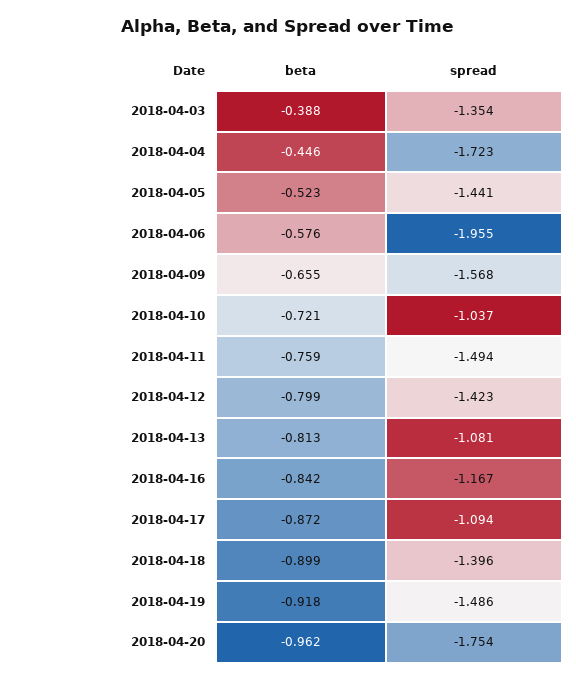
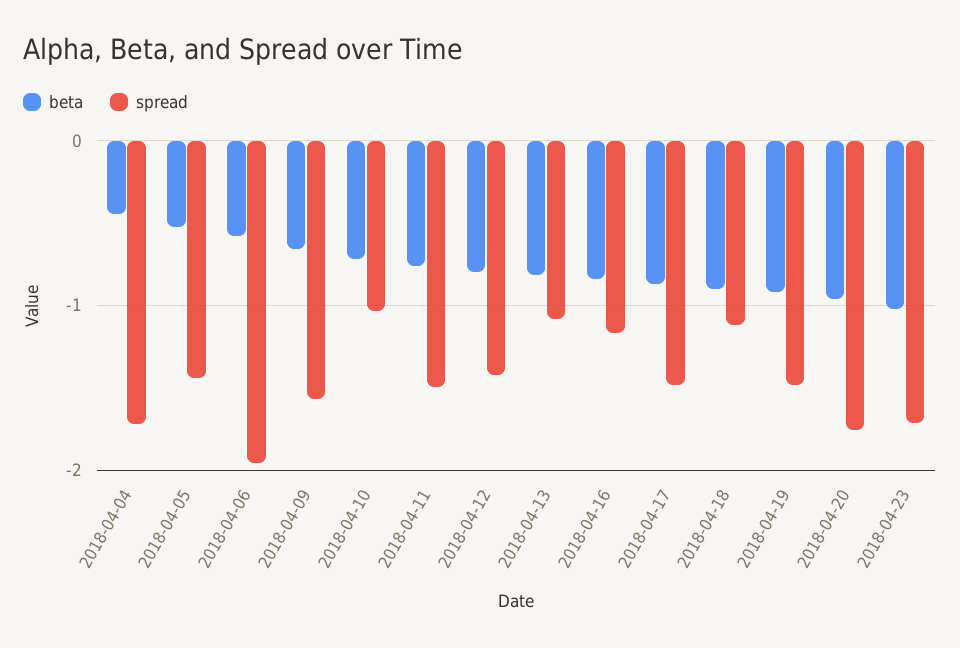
beta, 2018-04-03: -0.388 -> none
spread, 2018-04-03: -1.354 -> none
spread, 2018-04-17: -1.094 -> -1.5
spread, 2018-04-18: -1.396 -> -1.1
beta, 2018-04-23: none -> -1
spread, 2018-04-23: none -> -1.7

